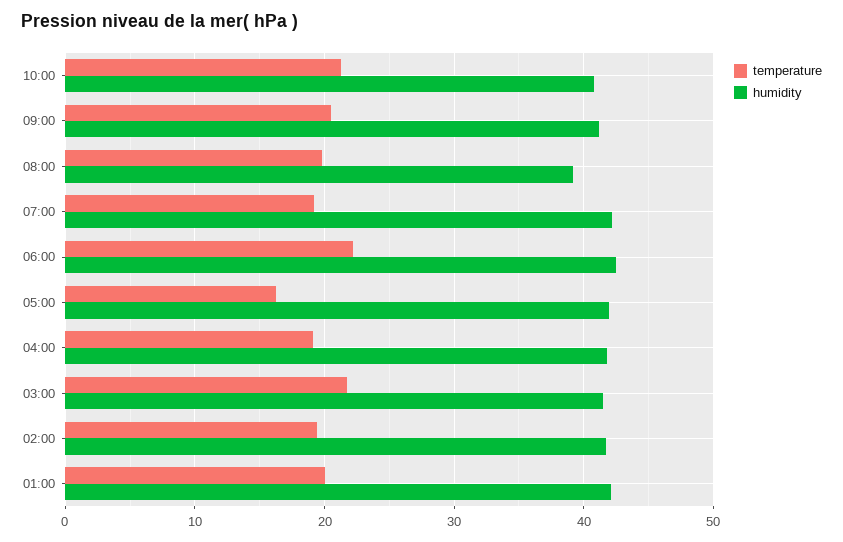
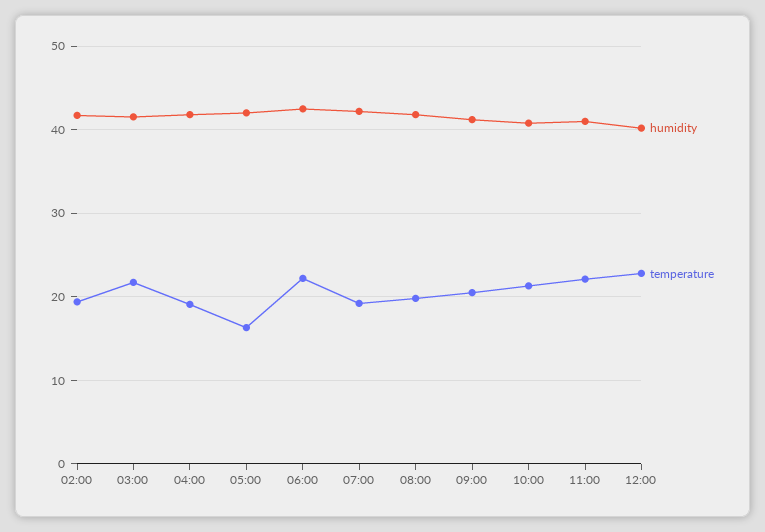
humidity, 08:00: 39 -> 42
temperature, 01:00: 20 -> none
humidity, 01:00: 42 -> none
humidity, 11:00: none -> 41
temperature, 11:00: none -> 22
humidity, 12:00: none -> 40
temperature, 12:00: none -> 23

